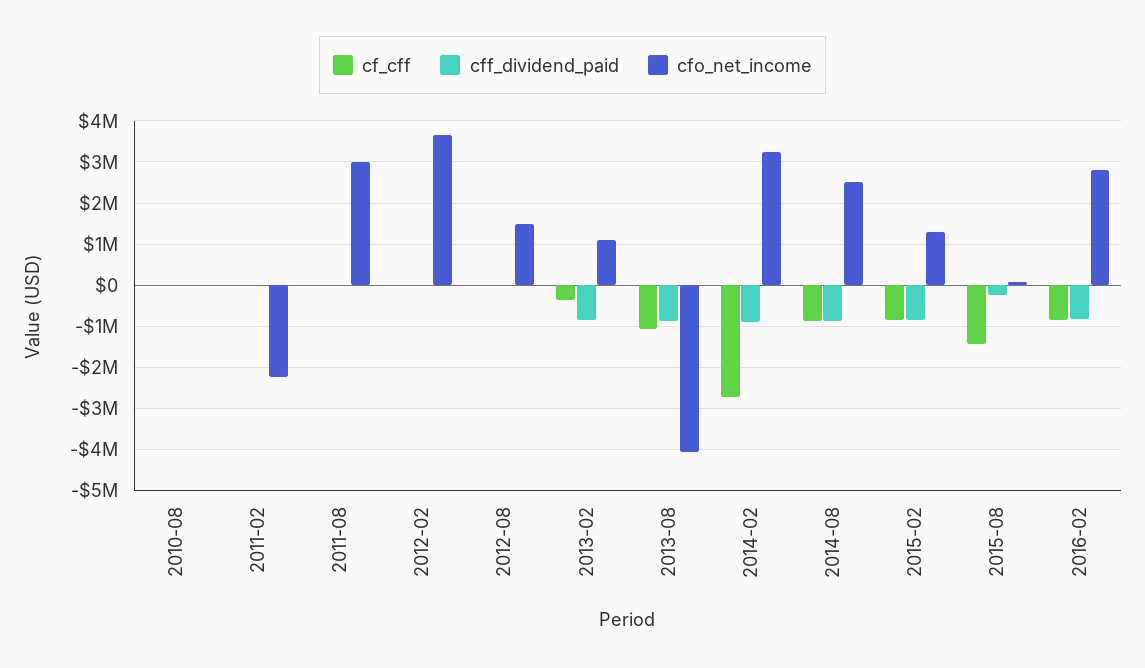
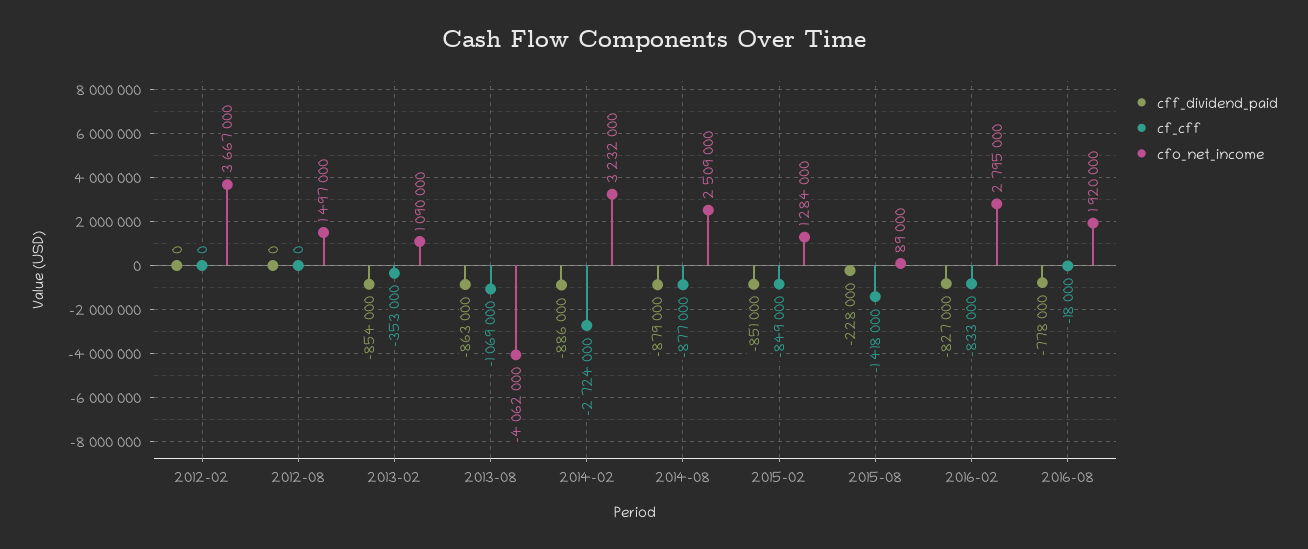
cf_cff, 2010-08: 0 -> none
cff_dividend_paid, 2010-08: 0 -> none
cfo_net_income, 2010-08: 0 -> none
cf_cff, 2011-02: 0 -> none
cff_dividend_paid, 2011-02: 0 -> none
cfo_net_income, 2011-02: -2200000 -> none
cf_cff, 2011-08: 0 -> none
cff_dividend_paid, 2011-08: 0 -> none
cfo_net_income, 2011-08: 3000000 -> none
cff_dividend_paid, 2016-08: none -> -778000
cf_cff, 2016-08: none -> -18000
cfo_net_income, 2016-08: none -> 1920000

